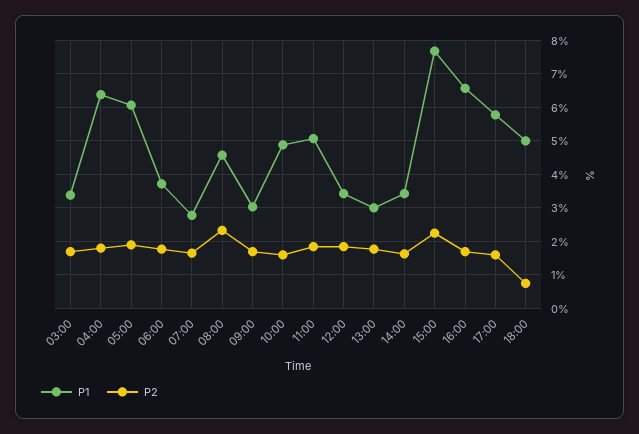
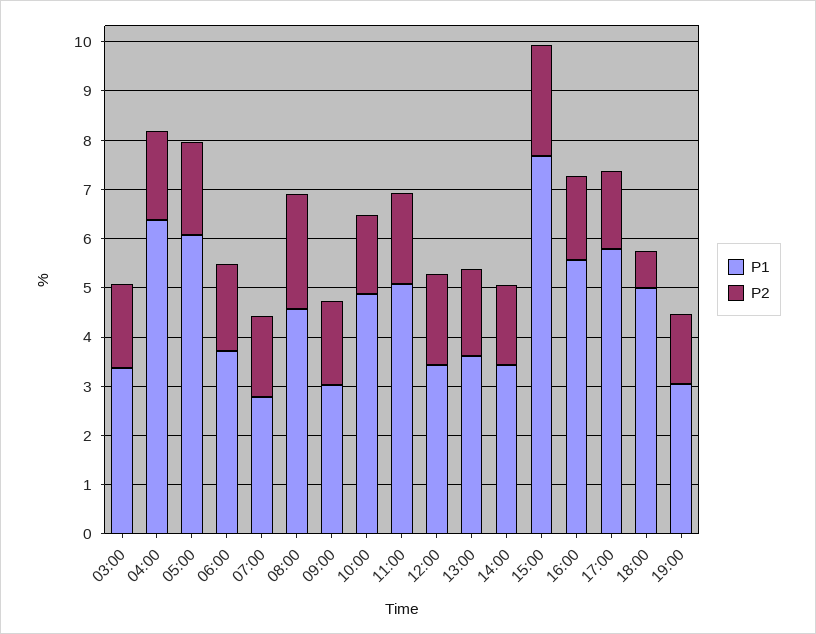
P1, 13:00: 3 -> 3.6
P1, 16:00: 6.6 -> 5.6
P1, 19:00: none -> 3
P2, 19:00: none -> 1.4

